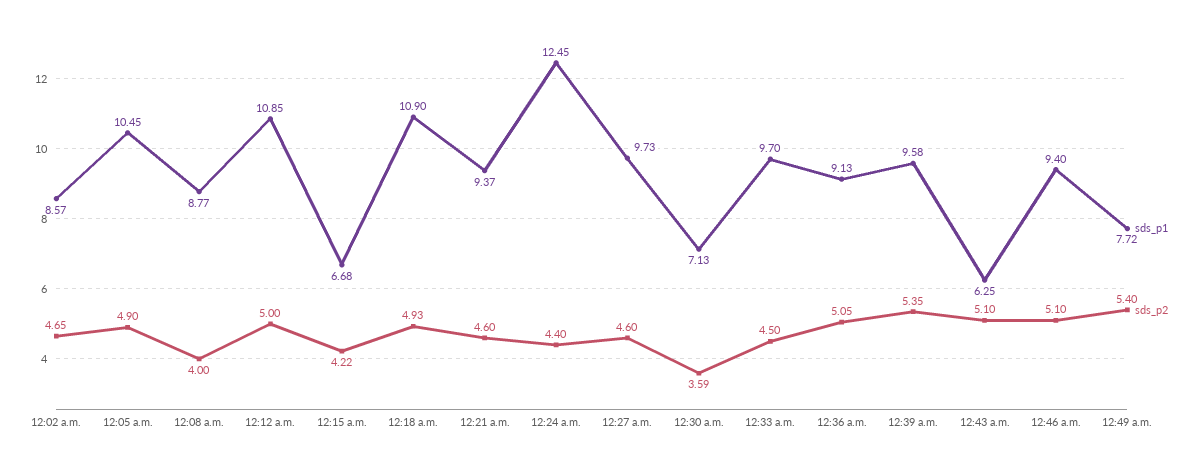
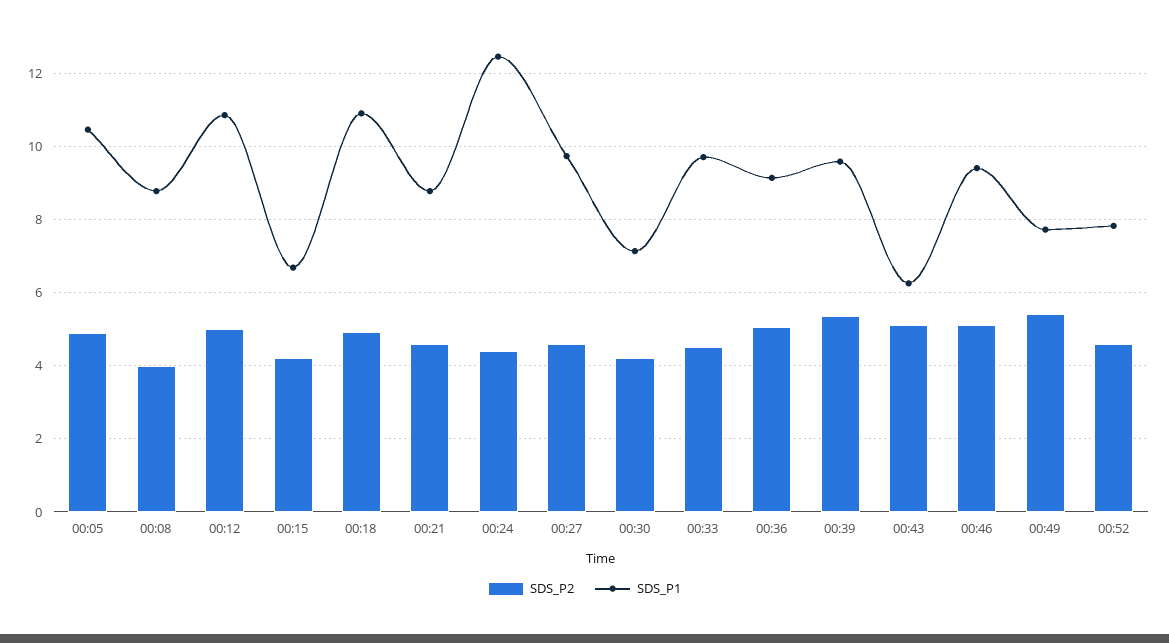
sds_p1, 12:02 a.m.: 8.57 -> none
sds_p2, 12:02 a.m.: 4.65 -> none
sds_p1, 12:21 a.m.: 9.37 -> 8.8
sds_p2, 12:30 a.m.: 3.59 -> 4.2
sds_p2, 00:52: none -> 4.6
sds_p1, 00:52: none -> 7.8

